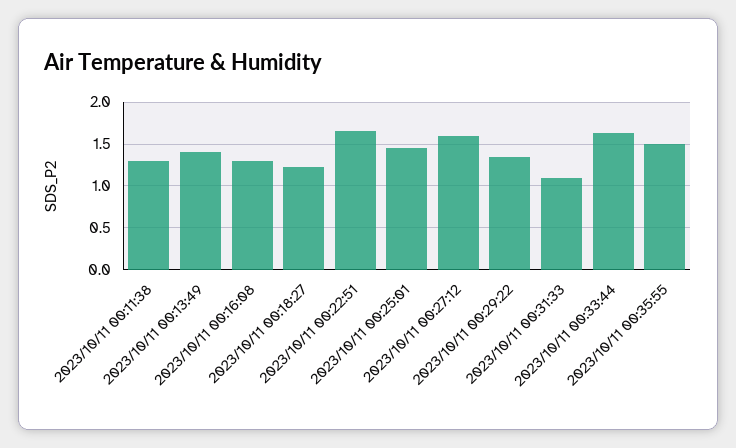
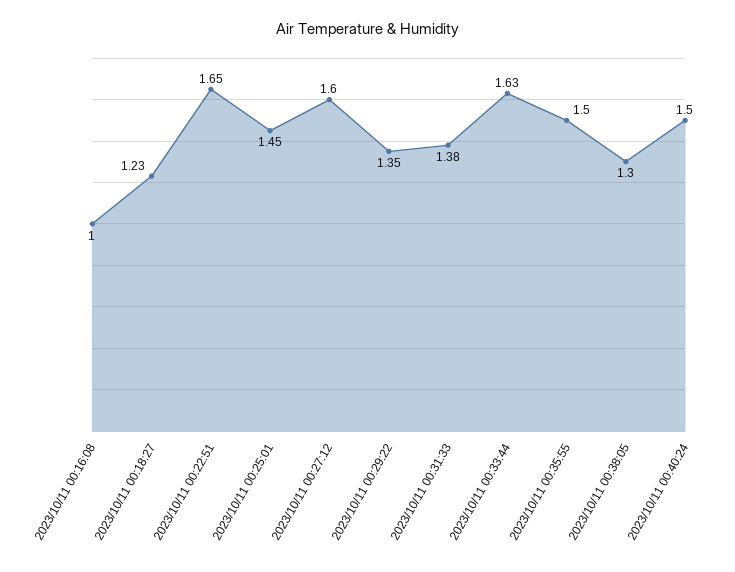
2023/10/11 00:11:38: 1.3 -> none
2023/10/11 00:13:49: 1.4 -> none
2023/10/11 00:16:08: 1.3 -> 1
2023/10/11 00:31:33: 1.1 -> 1.38
2023/10/11 00:38:05: none -> 1.3
2023/10/11 00:40:24: none -> 1.5

